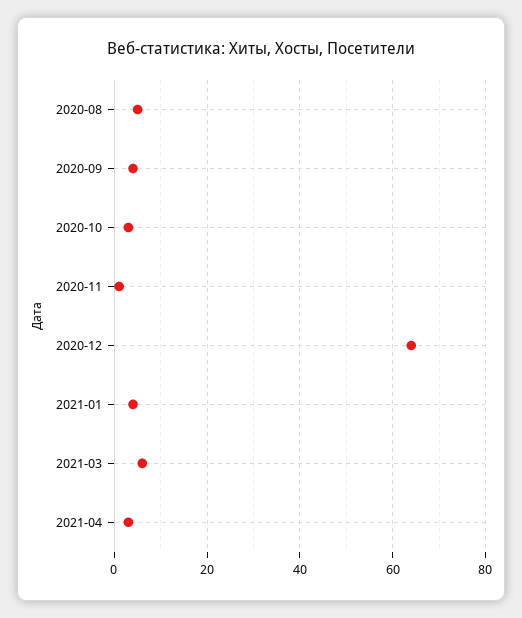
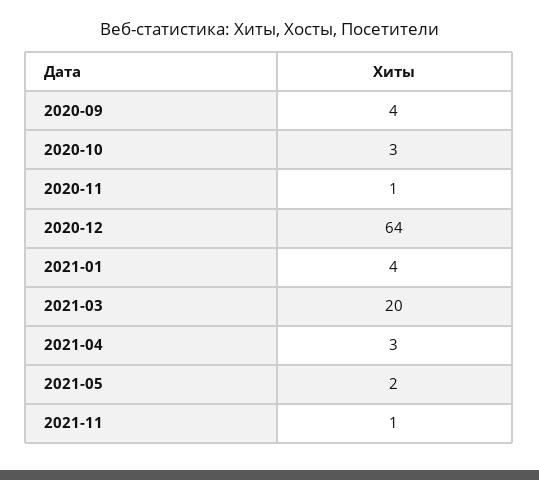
2020-08: 5 -> none
2021-03: 5 -> 20
2021-05: none -> 2
2021-11: none -> 1

